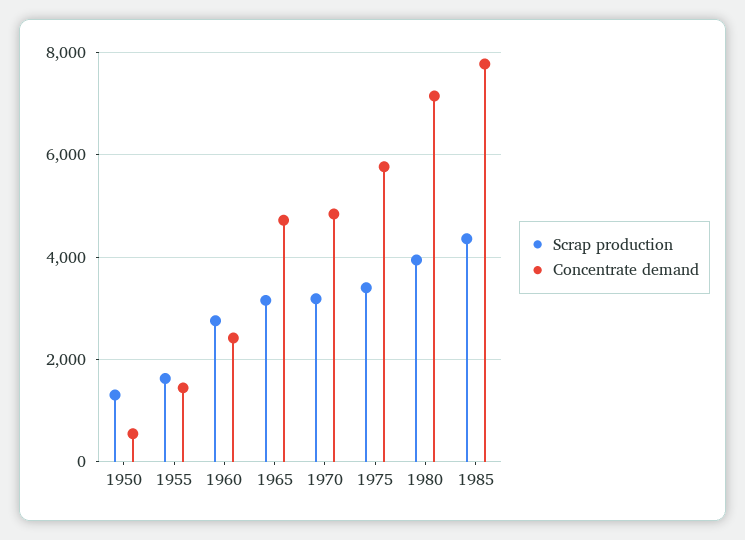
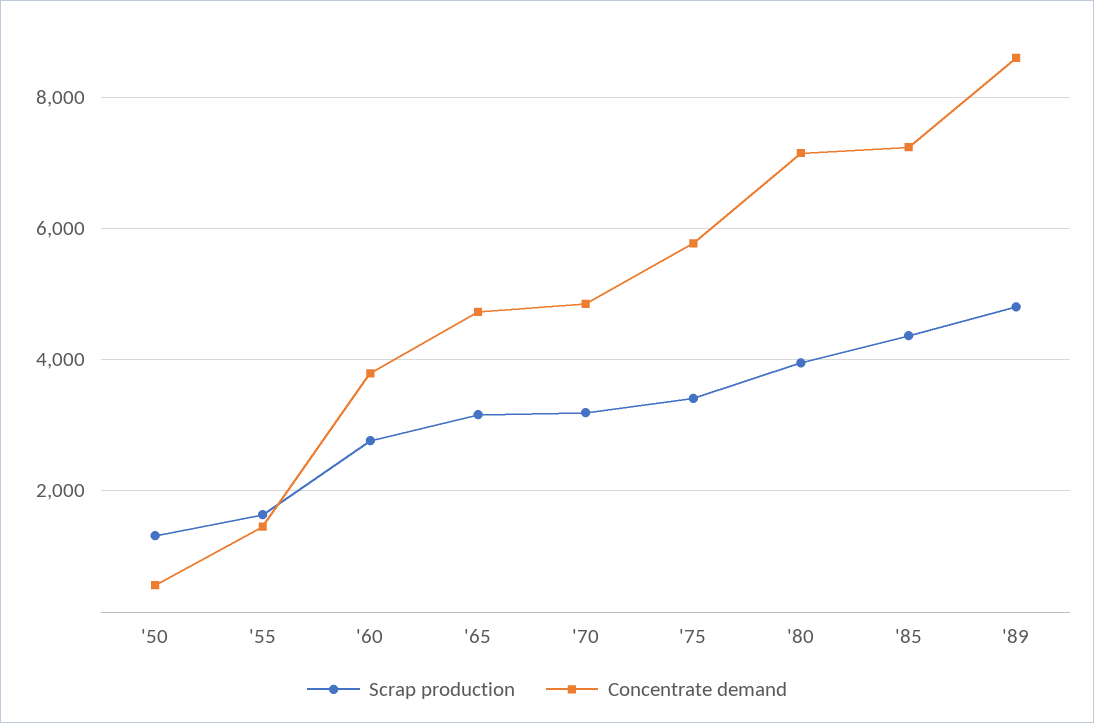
Concentrate demand, 1960: 2400 -> 3800
Concentrate demand, 1985: 7800 -> 7200
Scrap production, '89: none -> 4800
Concentrate demand, '89: none -> 8600

